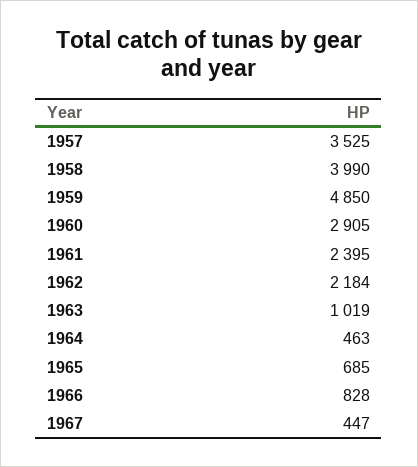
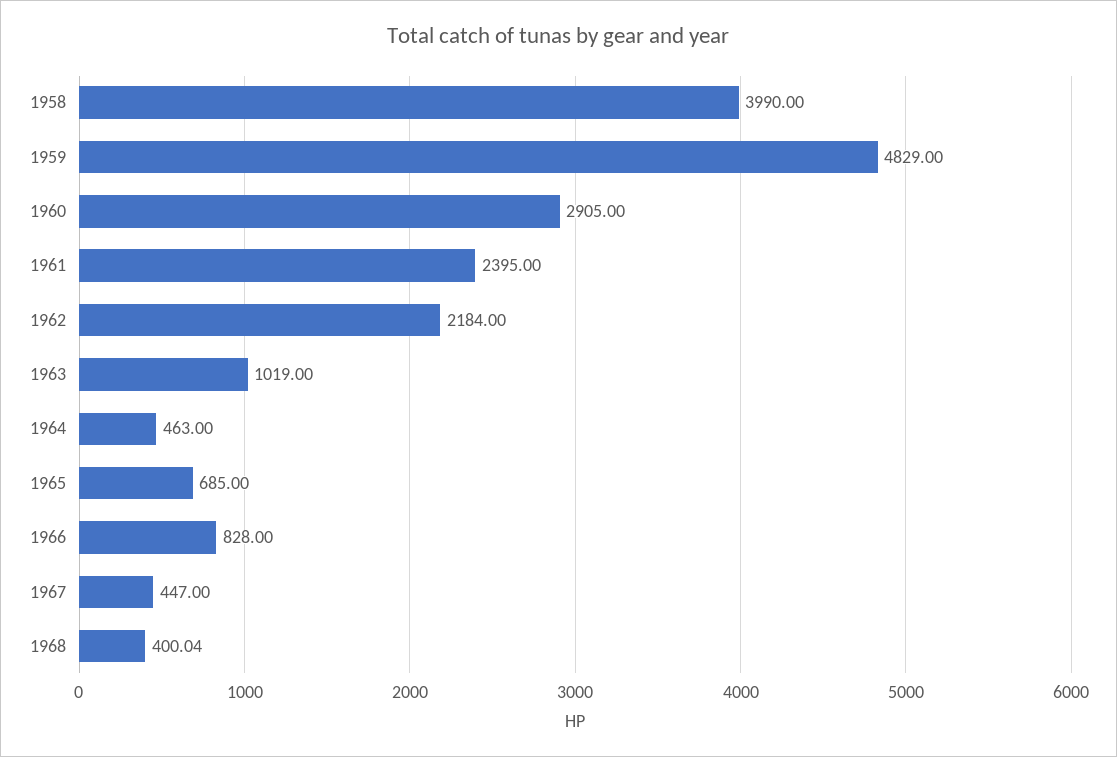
1957: 3525 -> none
1959: 4850 -> 4829
1968: none -> 400.04

